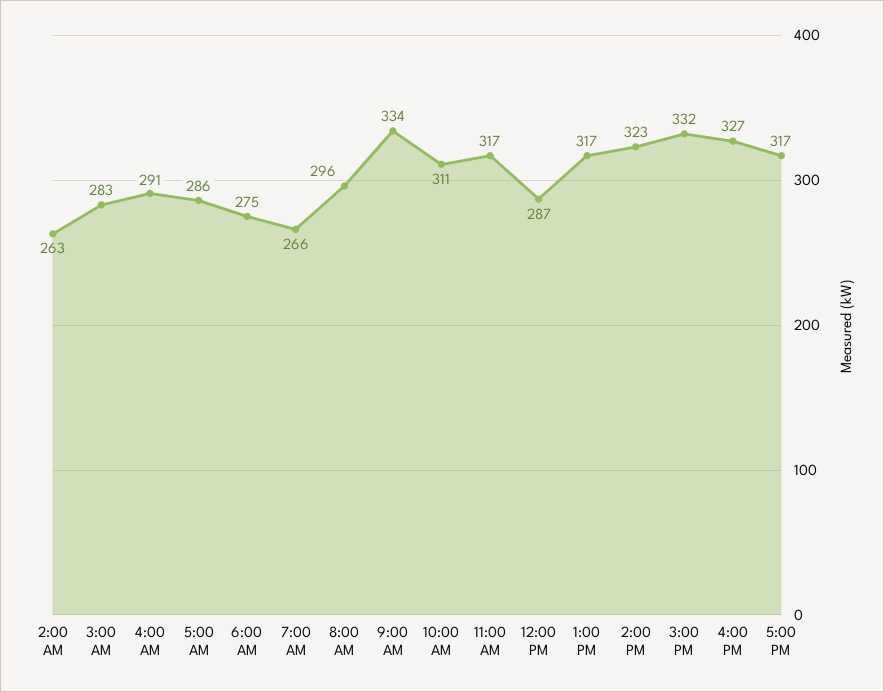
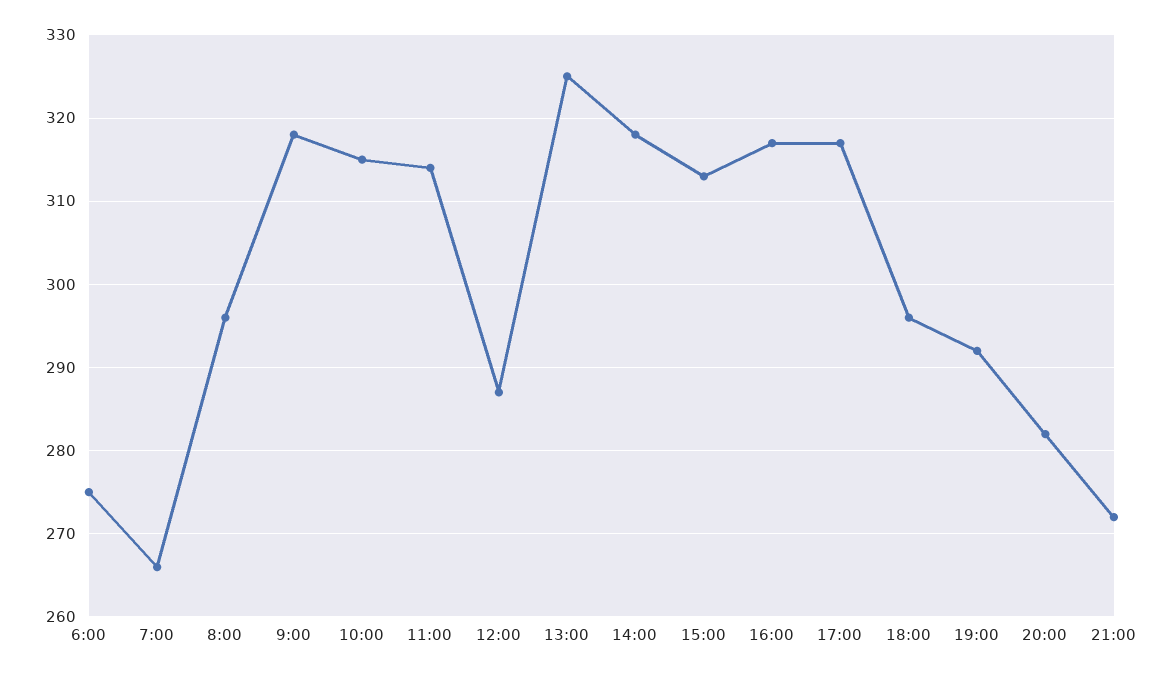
2:00 AM: 263 -> none
3:00 AM: 283 -> none
4:00 AM: 291 -> none
5:00 AM: 286 -> none
9:00 AM: 334 -> 318
10:00 AM: 311 -> 315
11:00 AM: 317 -> 314
1:00 PM: 317 -> 325
2:00 PM: 323 -> 318
3:00 PM: 332 -> 313
4:00 PM: 327 -> 317
18:00: none -> 296
19:00: none -> 292
20:00: none -> 282
21:00: none -> 272

